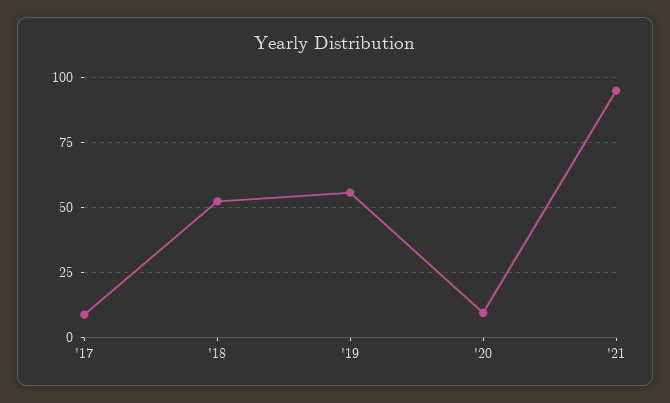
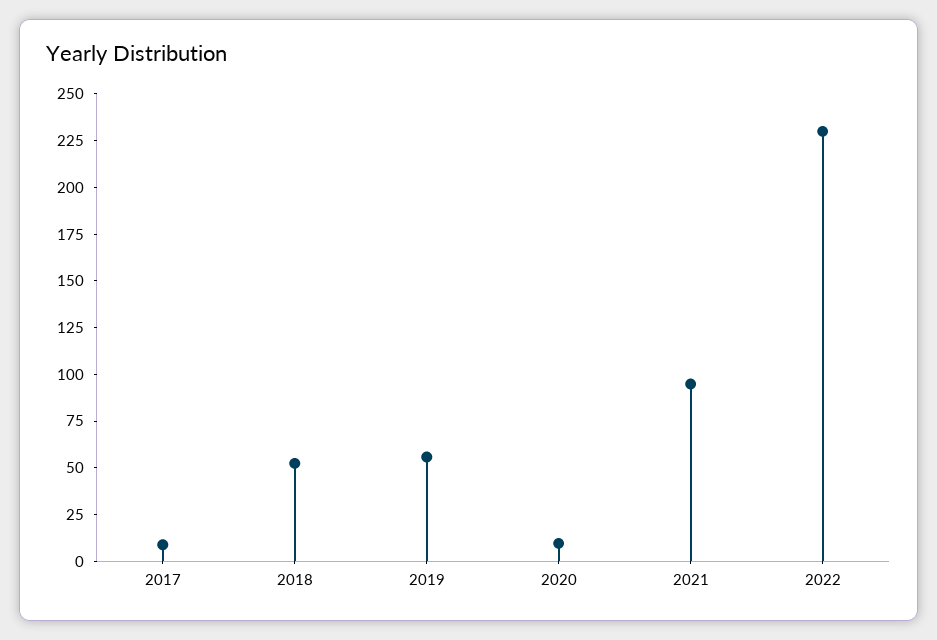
2022: none -> 230

